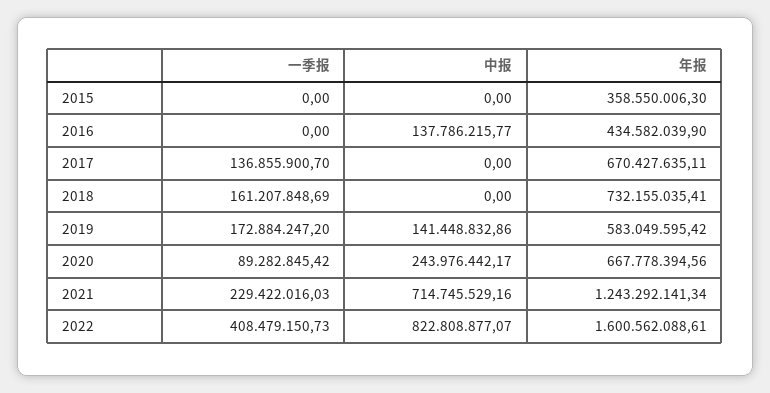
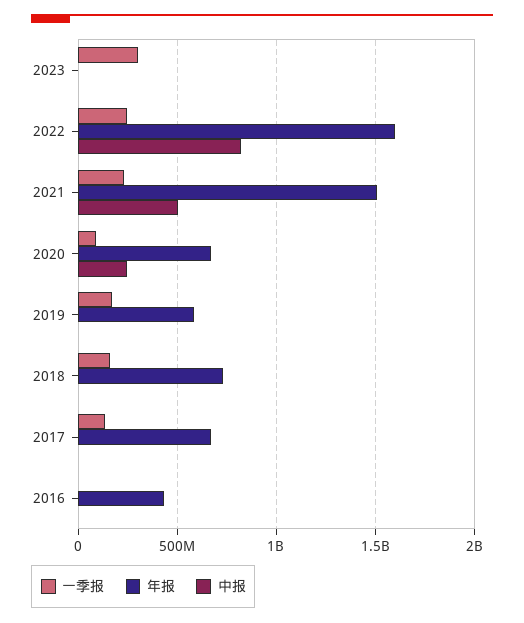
一季报, 2015: 0 -> none
中报, 2015: 0 -> none
年报, 2015: 358550006.3 -> none
中报, 2016: 137786215.77 -> 0
中报, 2019: 141448832.86 -> 0
中报, 2021: 714745529.16 -> 500000000
年报, 2021: 1243292141.34 -> 1500000000
一季报, 2022: 408479150.73 -> 250000000
一季报, 2023: none -> 300000000
年报, 2023: none -> 0
中报, 2023: none -> 0

